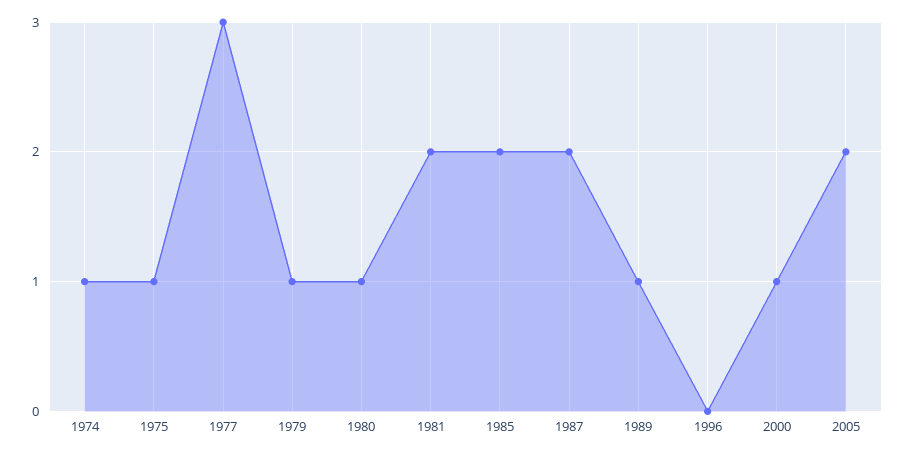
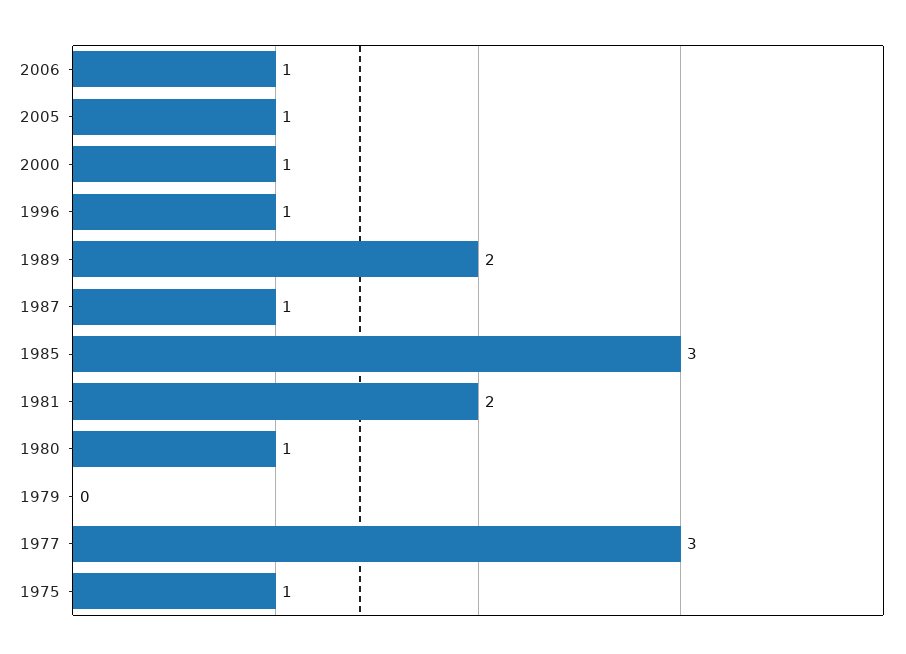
1974: 1 -> none
1979: 1 -> 0
1985: 2 -> 3
1987: 2 -> 1
1989: 1 -> 2
1996: 0 -> 1
2005: 2 -> 1
2006: none -> 1

